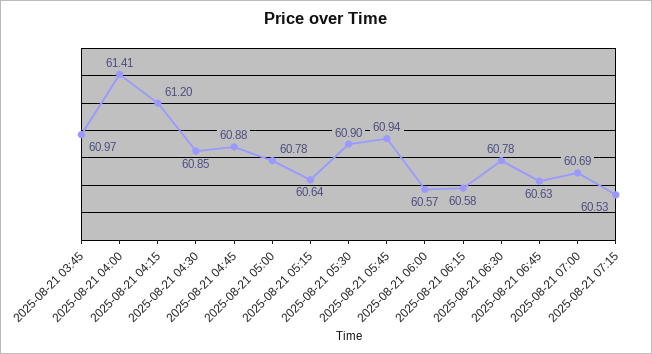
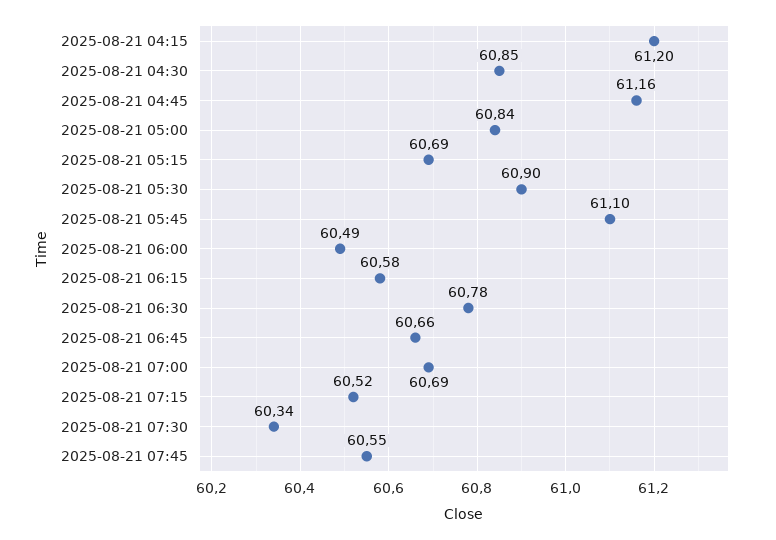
2025-08-21 03:45: 60.97 -> none
2025-08-21 04:00: 61.41 -> none
2025-08-21 04:45: 60.88 -> 61.16
2025-08-21 05:00: 60.78 -> 60.84
2025-08-21 05:15: 60.64 -> 60.69
2025-08-21 05:45: 60.94 -> 61.1
2025-08-21 06:00: 60.57 -> 60.49
2025-08-21 06:45: 60.63 -> 60.66
2025-08-21 07:15: 60.53 -> 60.52
2025-08-21 07:30: none -> 60.34
2025-08-21 07:45: none -> 60.55

